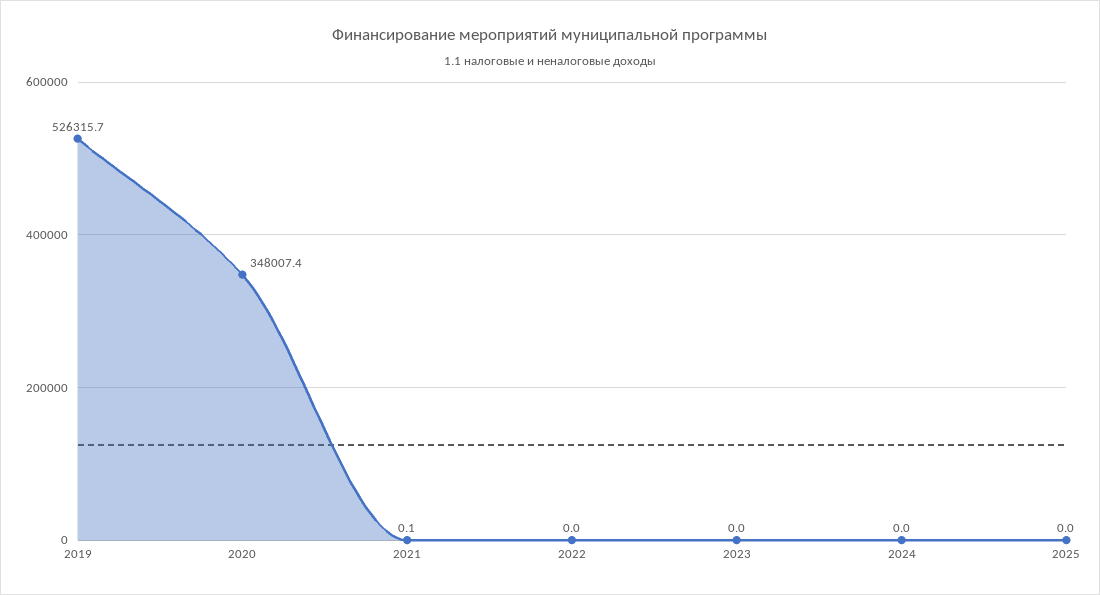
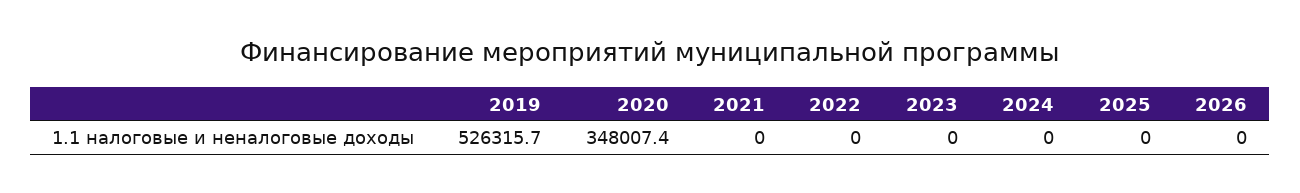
2021: 0.1 -> 0
2026: none -> 0

